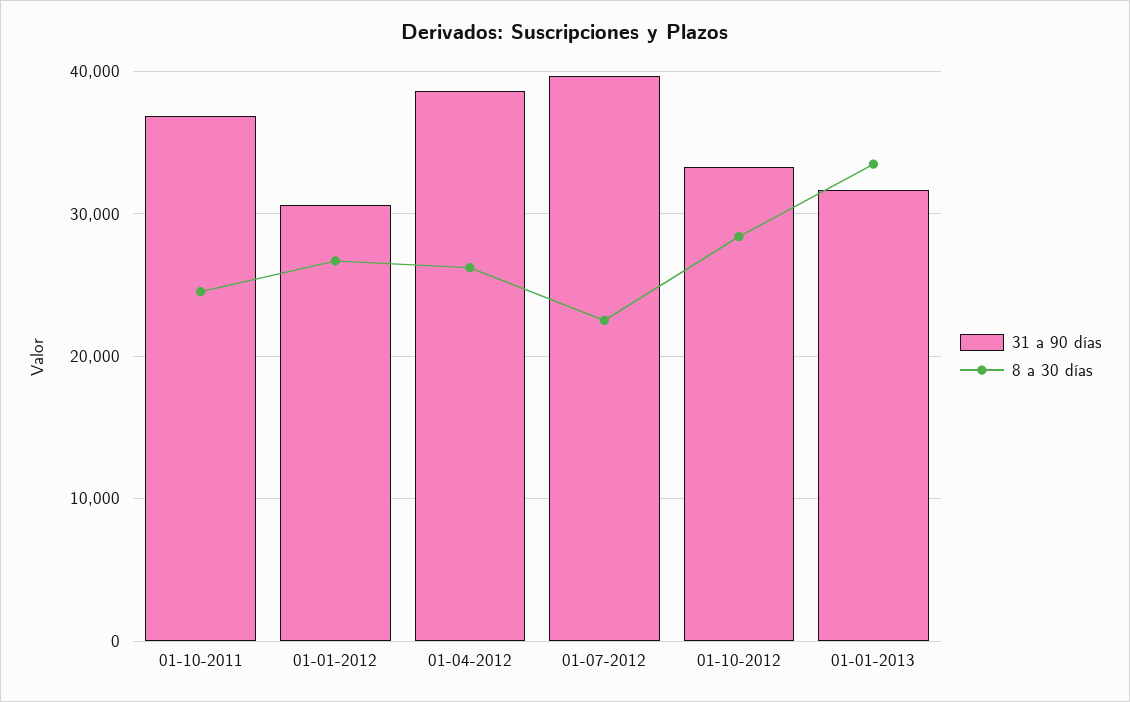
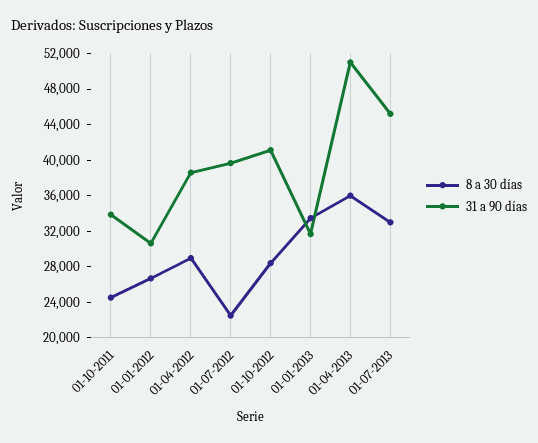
31 a 90 días, 01-10-2011: 37000 -> 34000
8 a 30 días, 01-04-2012: 26000 -> 29000
31 a 90 días, 01-10-2012: 33000 -> 41000
8 a 30 días, 01-04-2013: none -> 36000
31 a 90 días, 01-04-2013: none -> 51000
8 a 30 días, 01-07-2013: none -> 33000
31 a 90 días, 01-07-2013: none -> 45000

